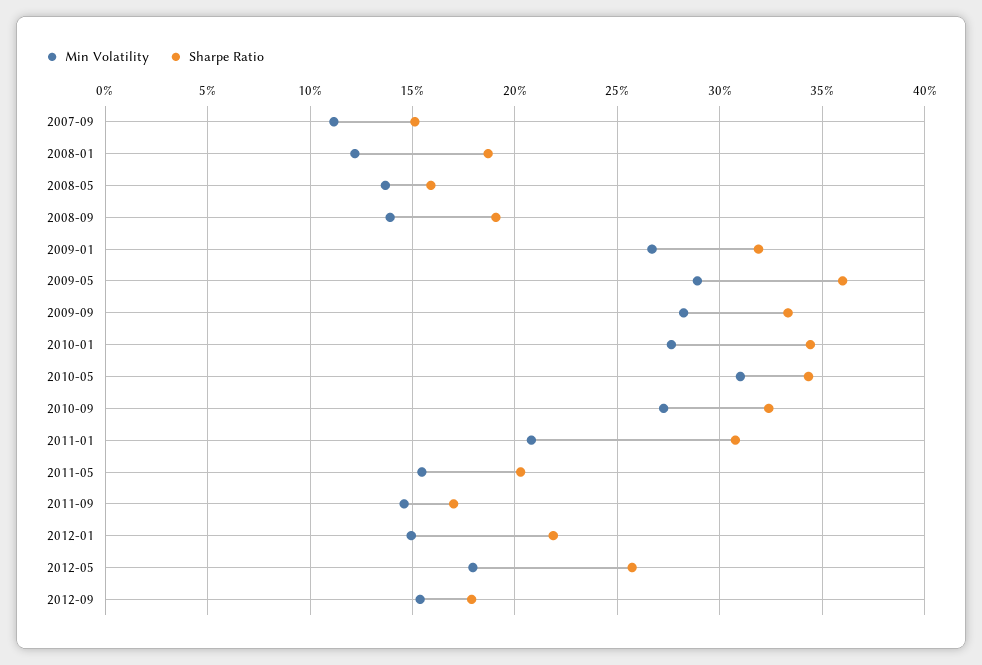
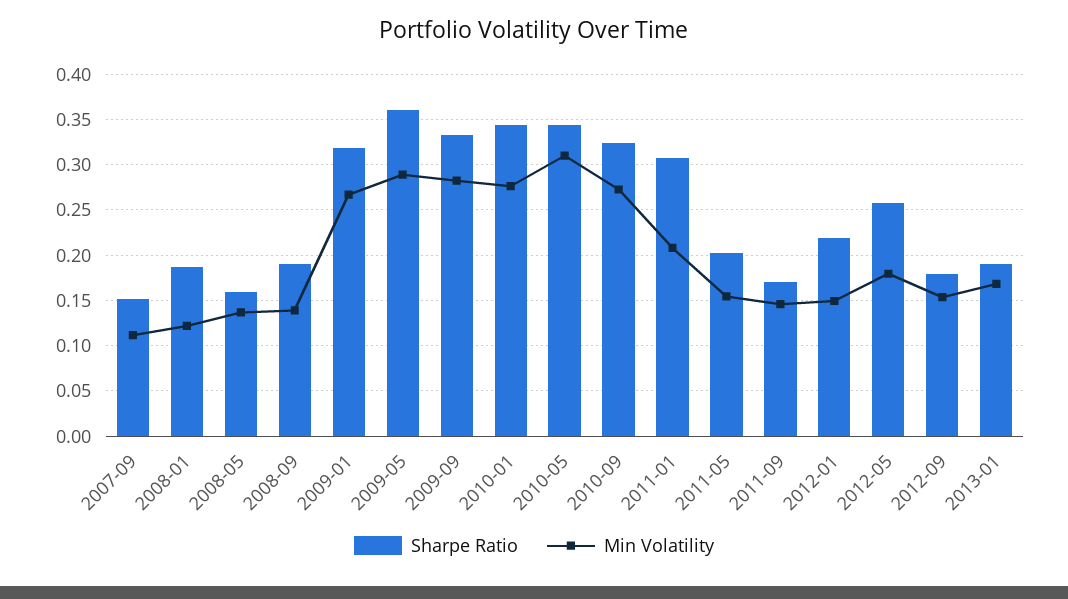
Sharpe Ratio, 2013-01: none -> 0.19
Min Volatility, 2013-01: none -> 0.17

